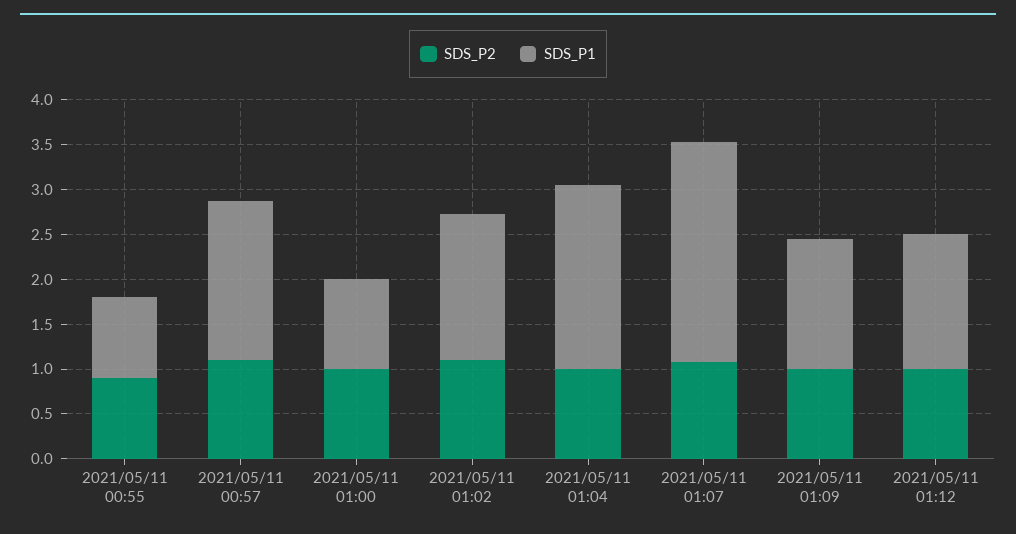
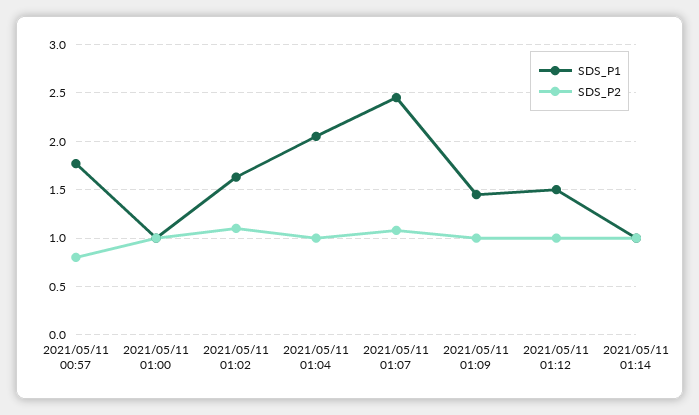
SDS_P2, 2021/05/11 00:55: 0.9 -> none
SDS_P1, 2021/05/11 00:55: 0.9 -> none
SDS_P2, 2021/05/11 00:57: 1.1 -> 0.8
SDS_P1, 2021/05/11 01:14: none -> 1
SDS_P2, 2021/05/11 01:14: none -> 1

